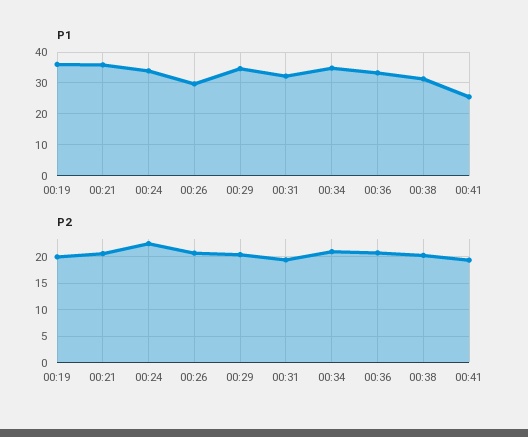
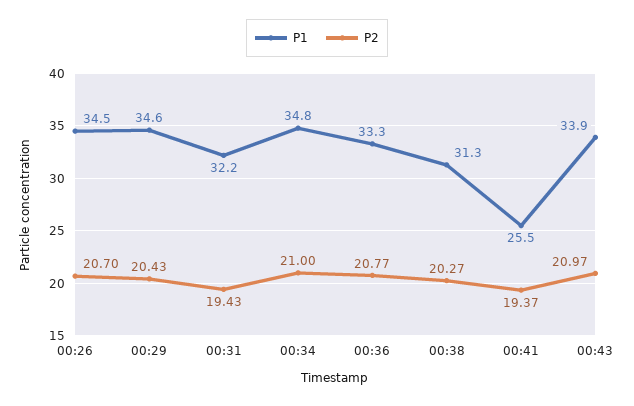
P1, 00:19: 36 -> none
P1, 00:21: 36 -> none
P1, 00:24: 34 -> none
P1, 00:26: 30 -> 34.5
P2, 00:19: 20 -> none
P2, 00:21: 20 -> none
P2, 00:24: 22.5 -> none
P1, 00:43: none -> 33.9
P2, 00:43: none -> 20.97

